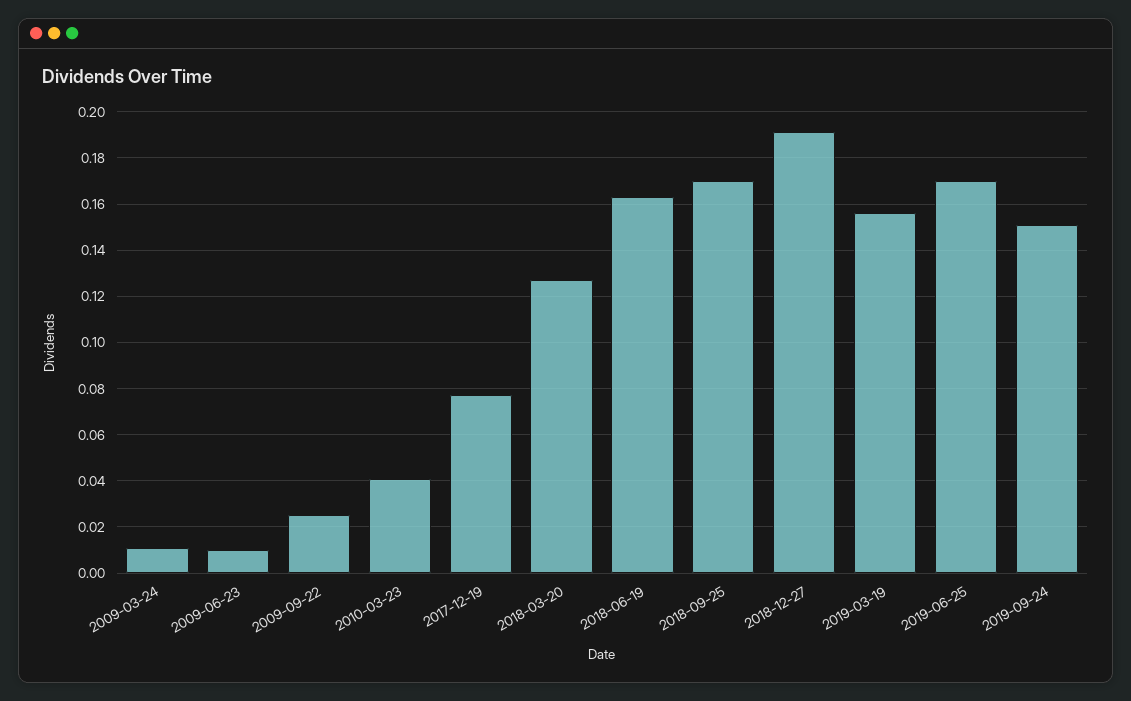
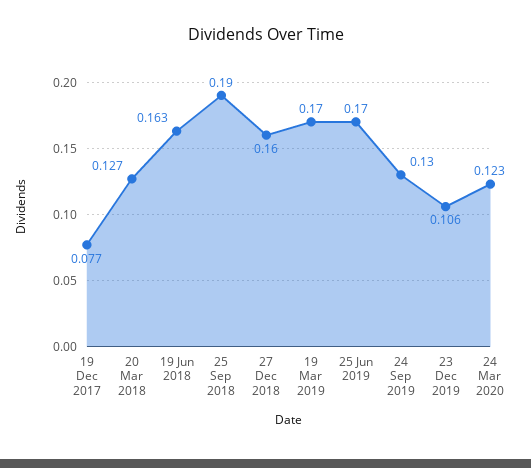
2009-03-24: 0.01 -> none
2009-06-23: 0.01 -> none
2009-09-22: 0.025 -> none
2010-03-23: 0.04 -> none
2018-09-25: 0.17 -> 0.19
2018-12-27: 0.19 -> 0.16
2019-03-19: 0.155 -> 0.17
2019-09-24: 0.15 -> 0.13
23 Dec 2019: none -> 0.106
24 Mar 2020: none -> 0.123

